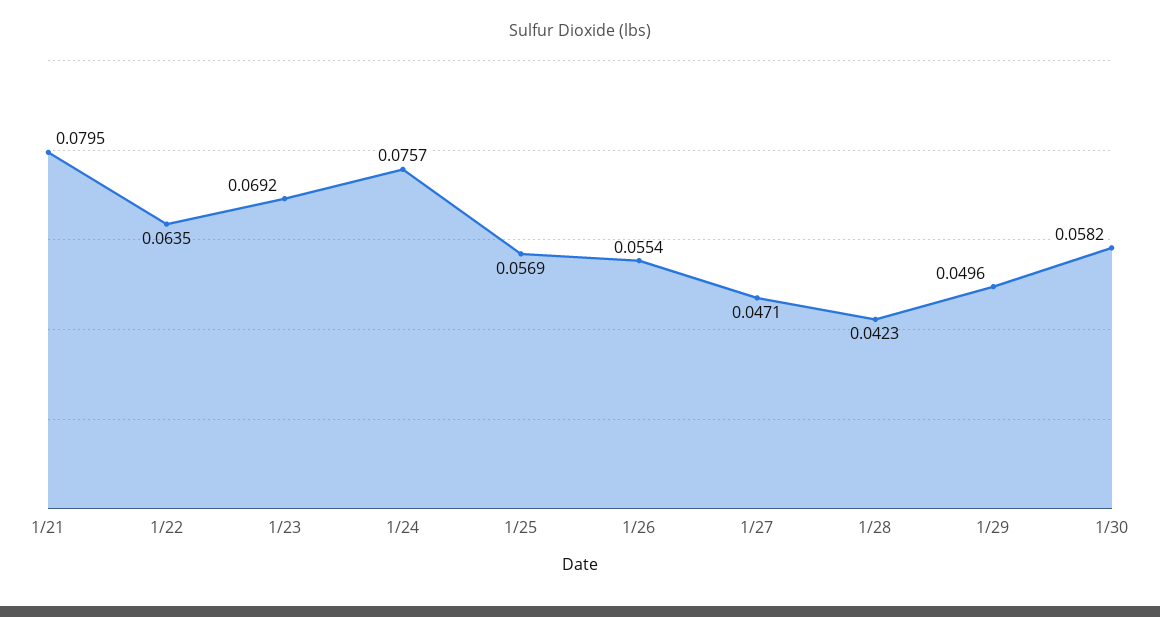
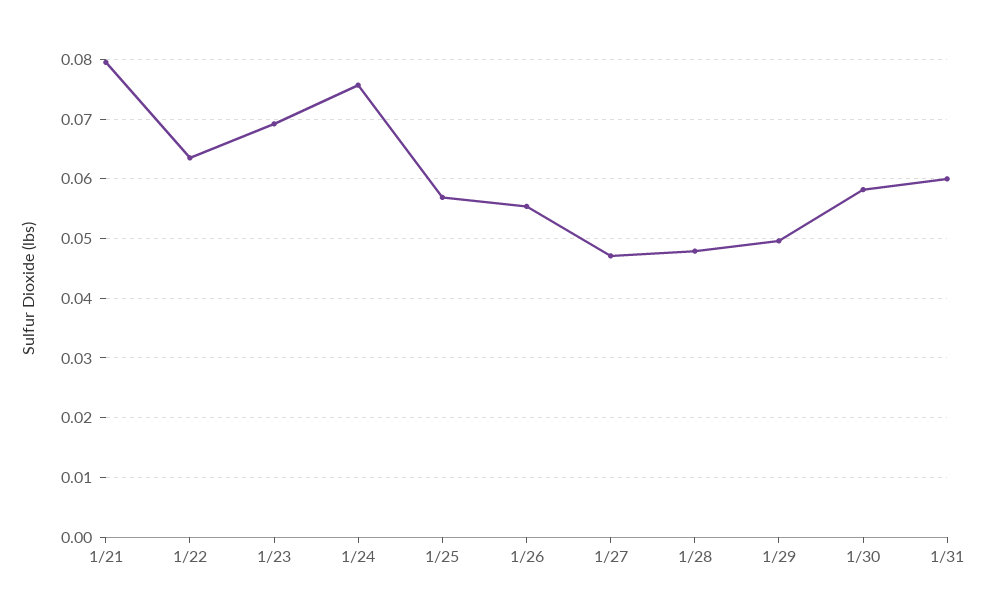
1/28: 0.0423 -> 0.048
1/31: none -> 0.06

